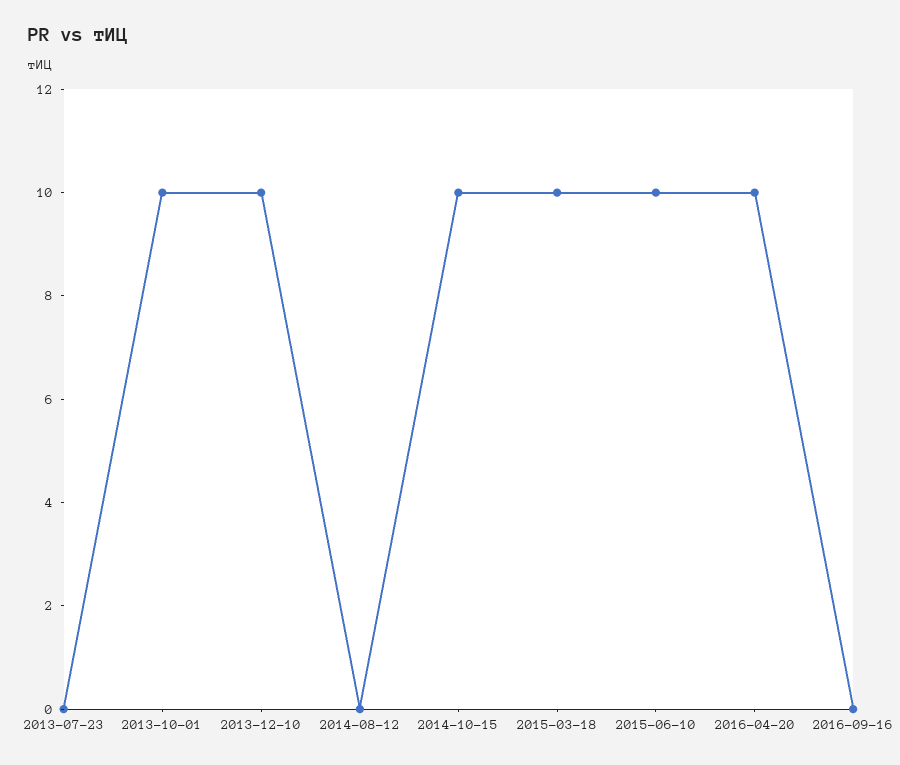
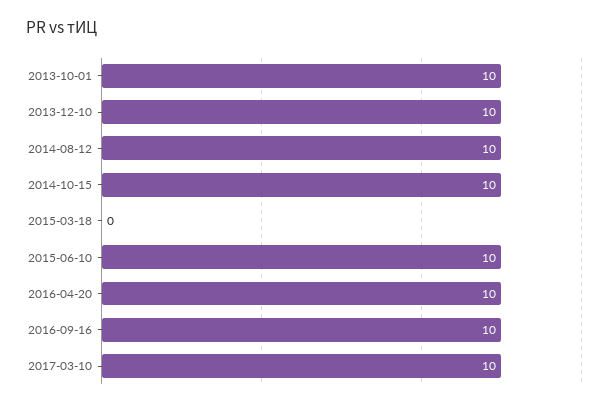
2013-07-23: 0 -> none
2014-08-12: 0 -> 10
2015-03-18: 10 -> 0
2016-09-16: 0 -> 10
2017-03-10: none -> 10

